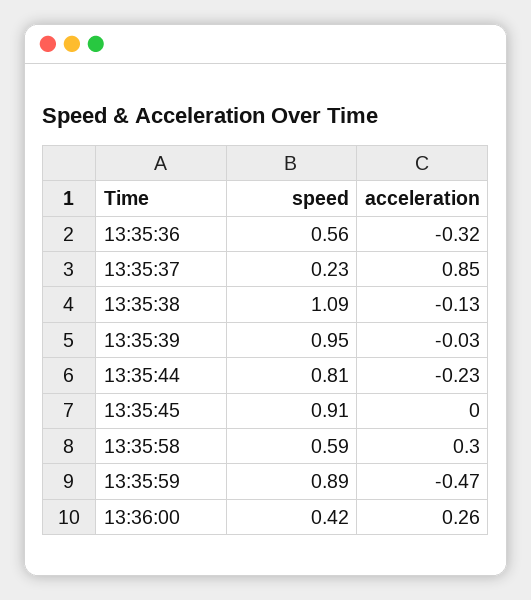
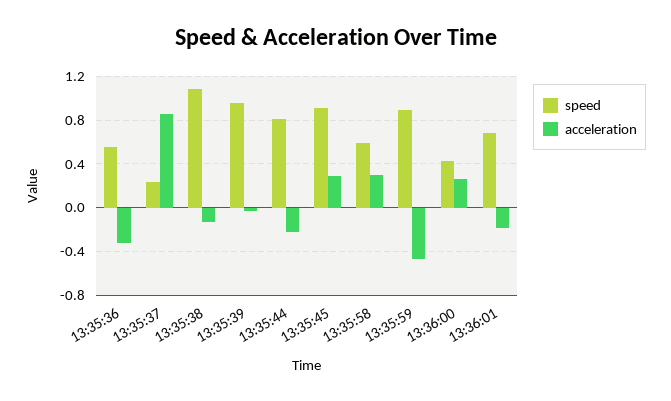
acceleration, 13:35:45: 0 -> 0.3
speed, 13:36:01: none -> 0.7
acceleration, 13:36:01: none -> -0.2

